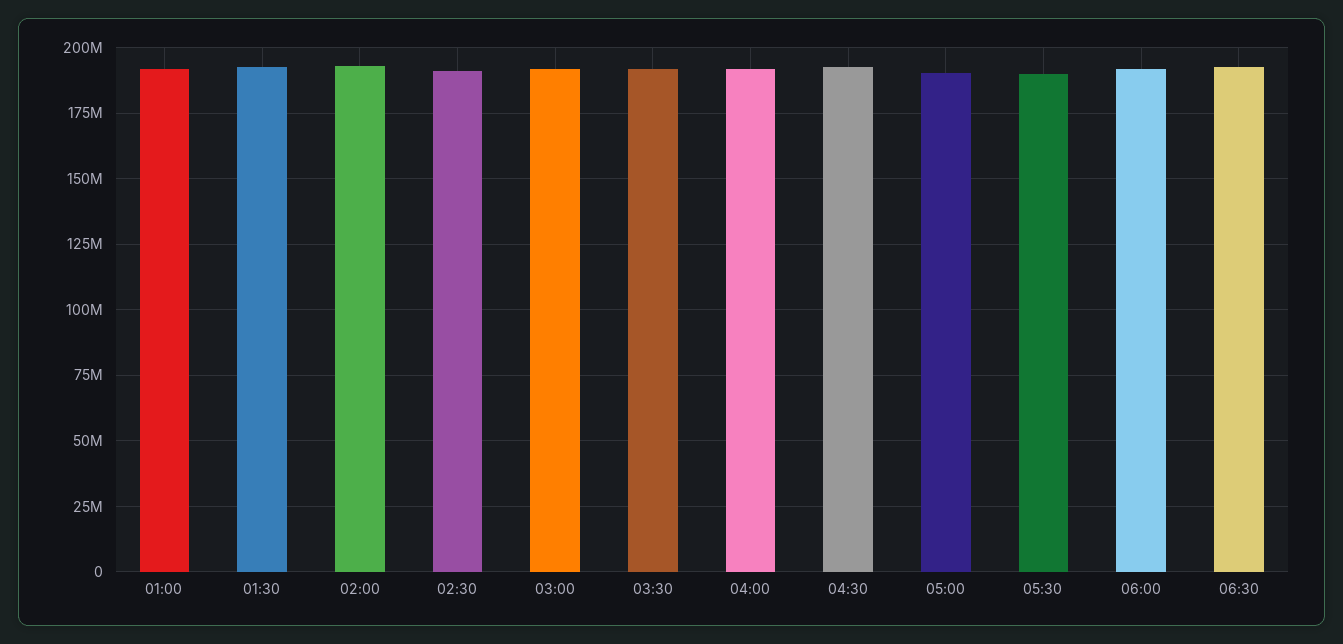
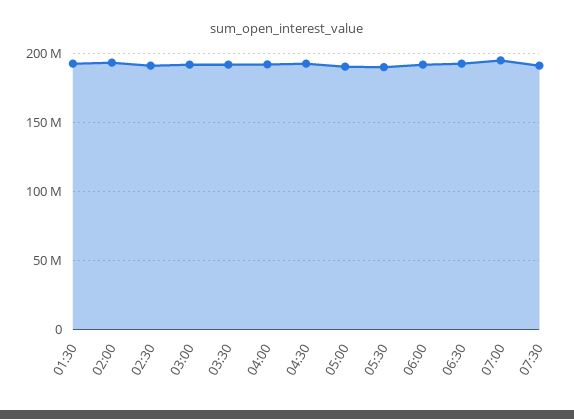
01:00: 192500000 -> none
07:00: none -> 195000000
07:30: none -> 190000000

